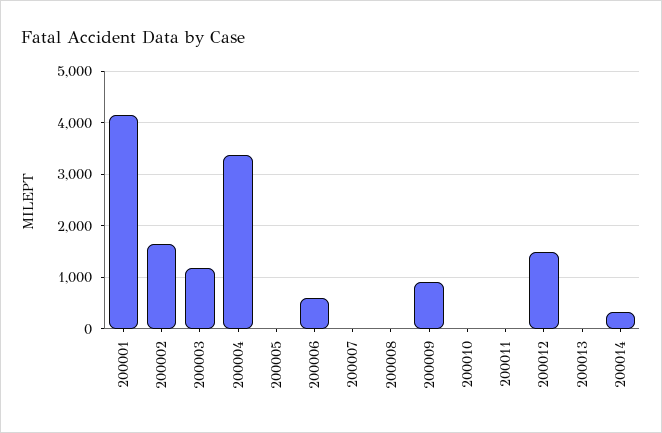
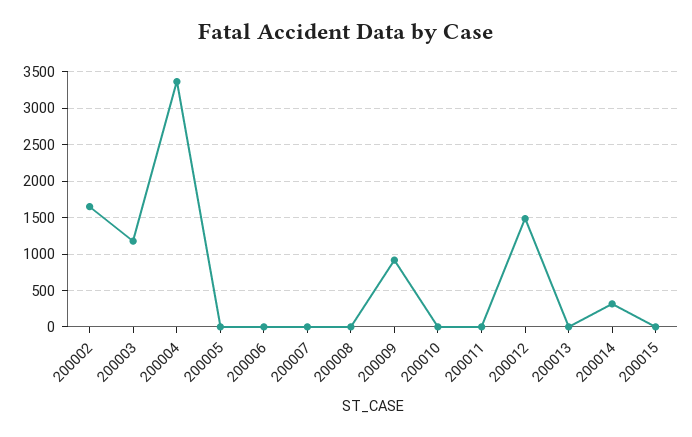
200001: 4200 -> none
200006: 600 -> 0
200015: none -> 0

